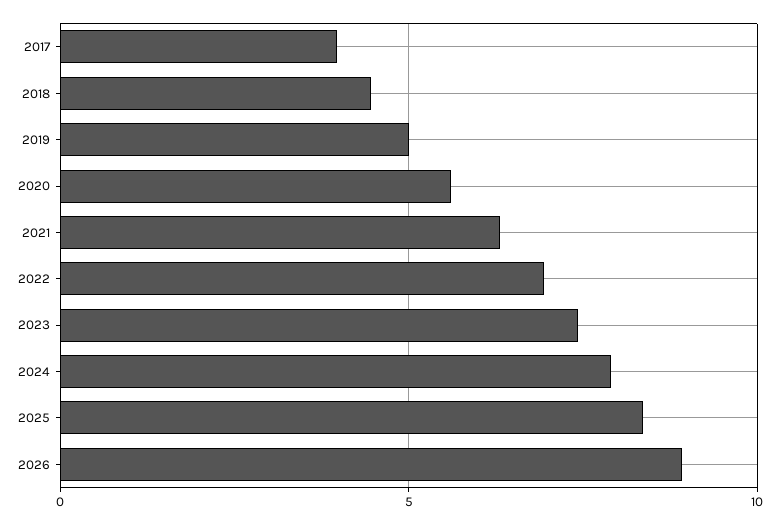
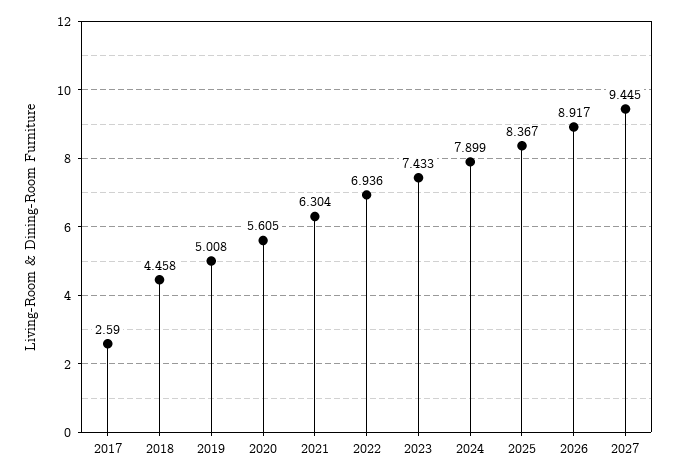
2017: 4 -> 2.59
2027: none -> 9.445

